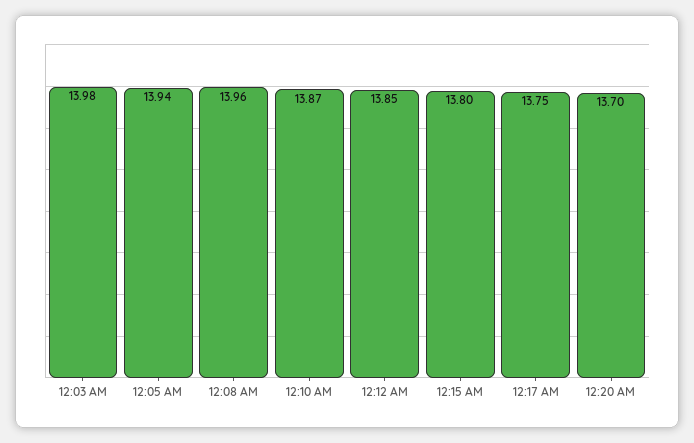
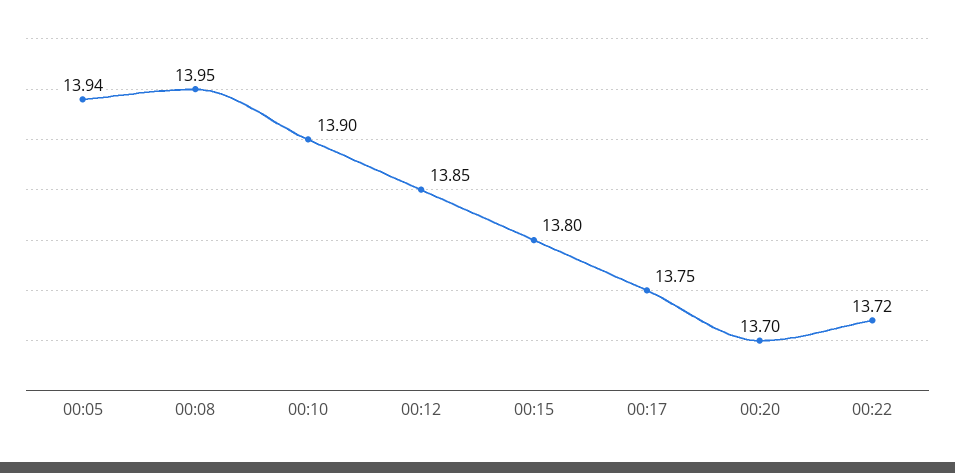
12:03 AM: 13.98 -> none
12:08 AM: 13.96 -> 13.95
12:10 AM: 13.87 -> 13.9
00:22: none -> 13.72

